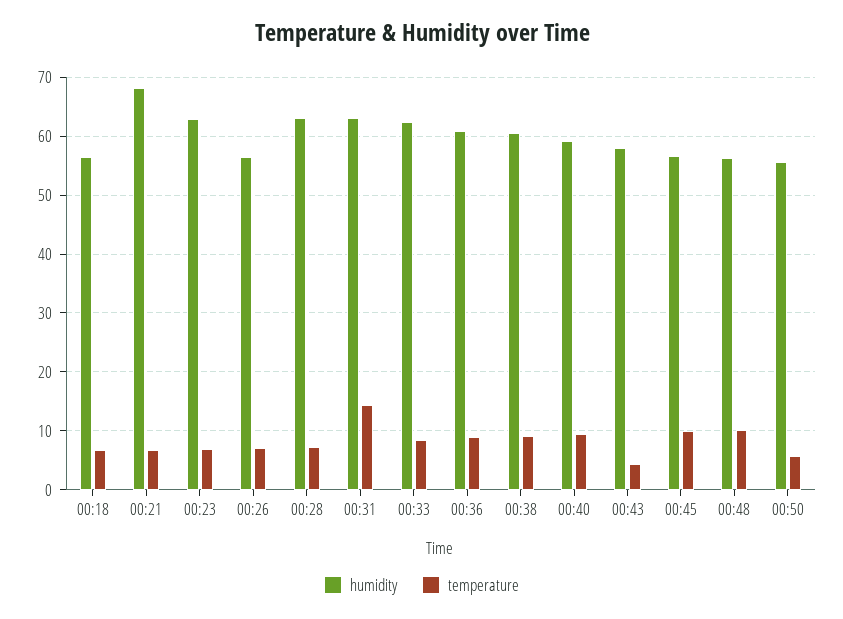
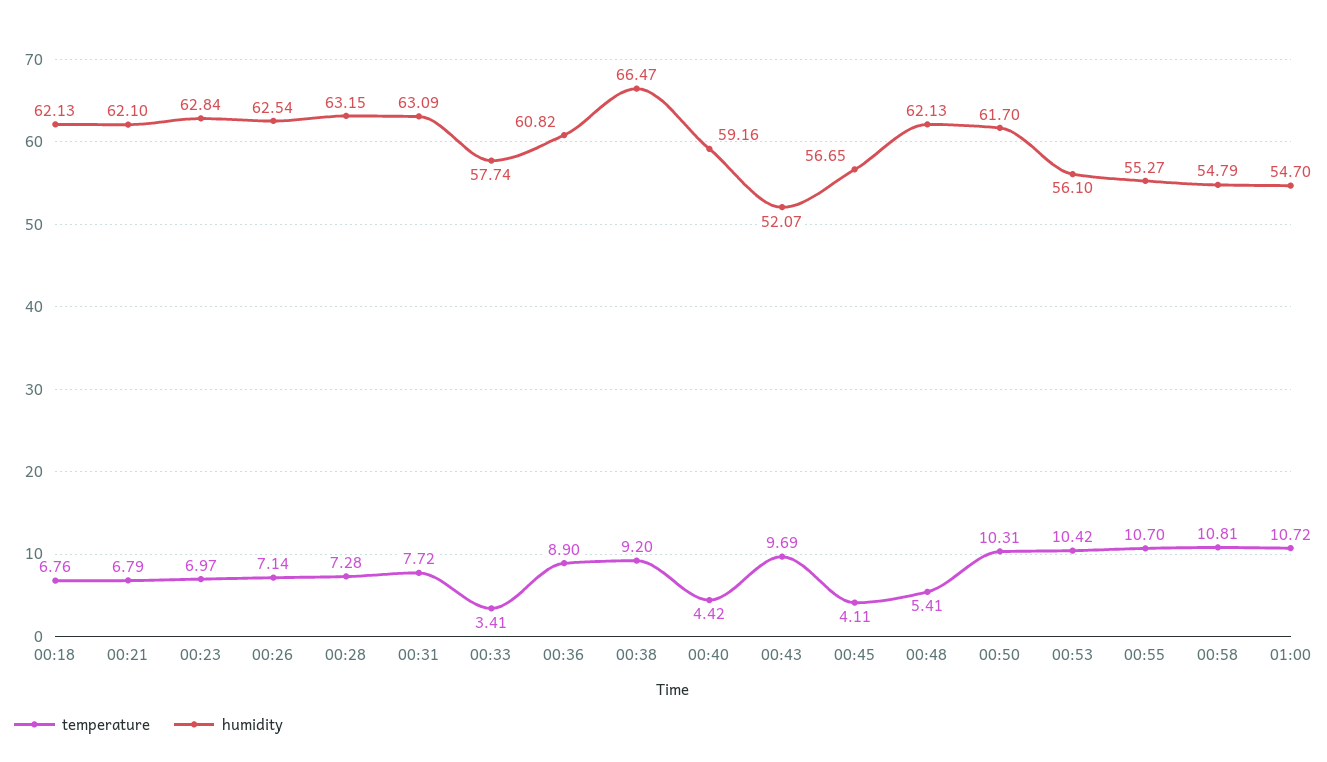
humidity, 00:18: 56 -> 62.13
humidity, 00:21: 68 -> 62.1
humidity, 00:26: 56 -> 62.54
temperature, 00:31: 14 -> 7.72
humidity, 00:33: 62 -> 57.74
temperature, 00:33: 8 -> 3.41
humidity, 00:38: 60 -> 66.47
temperature, 00:40: 10 -> 4.42
humidity, 00:43: 58 -> 52.07
temperature, 00:43: 4 -> 9.69
temperature, 00:45: 10 -> 4.11
humidity, 00:48: 56 -> 62.13
temperature, 00:48: 10 -> 5.41
humidity, 00:50: 56 -> 61.7
temperature, 00:50: 6 -> 10.31
temperature, 00:53: none -> 10.42
humidity, 00:53: none -> 56.1
temperature, 00:55: none -> 10.7
humidity, 00:55: none -> 55.27
temperature, 00:58: none -> 10.81
humidity, 00:58: none -> 54.79
temperature, 01:00: none -> 10.72
humidity, 01:00: none -> 54.7

